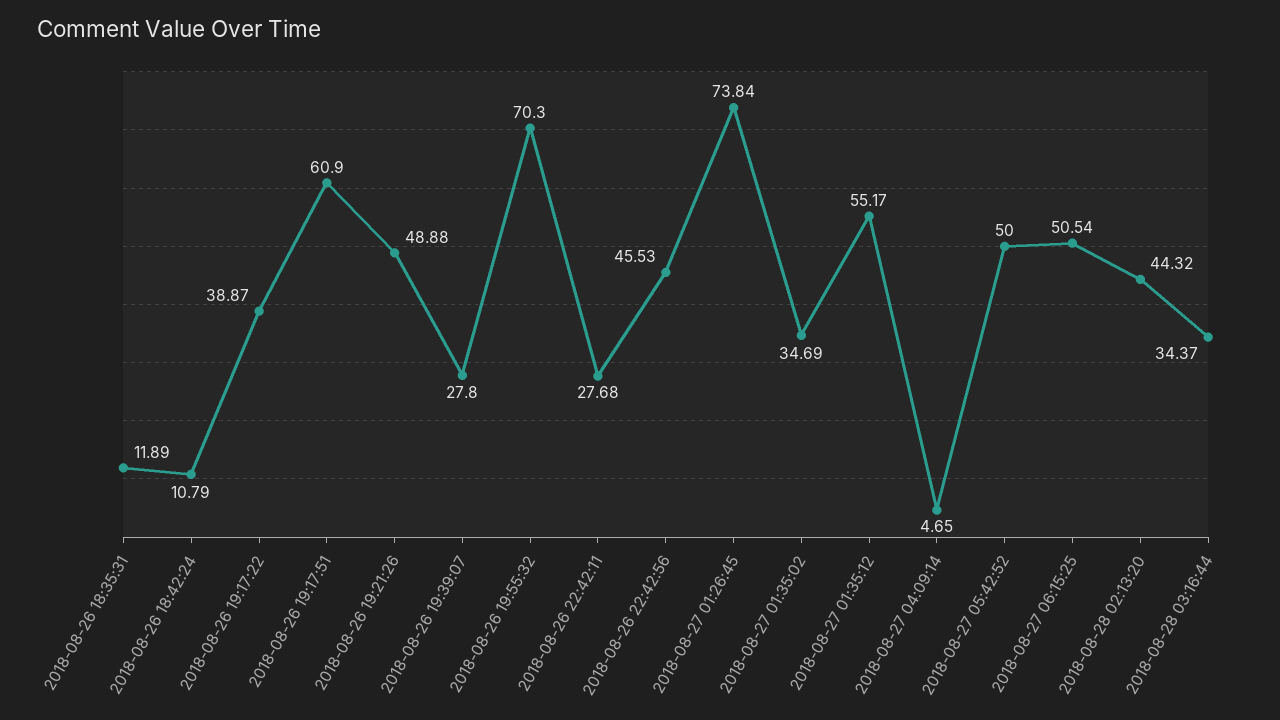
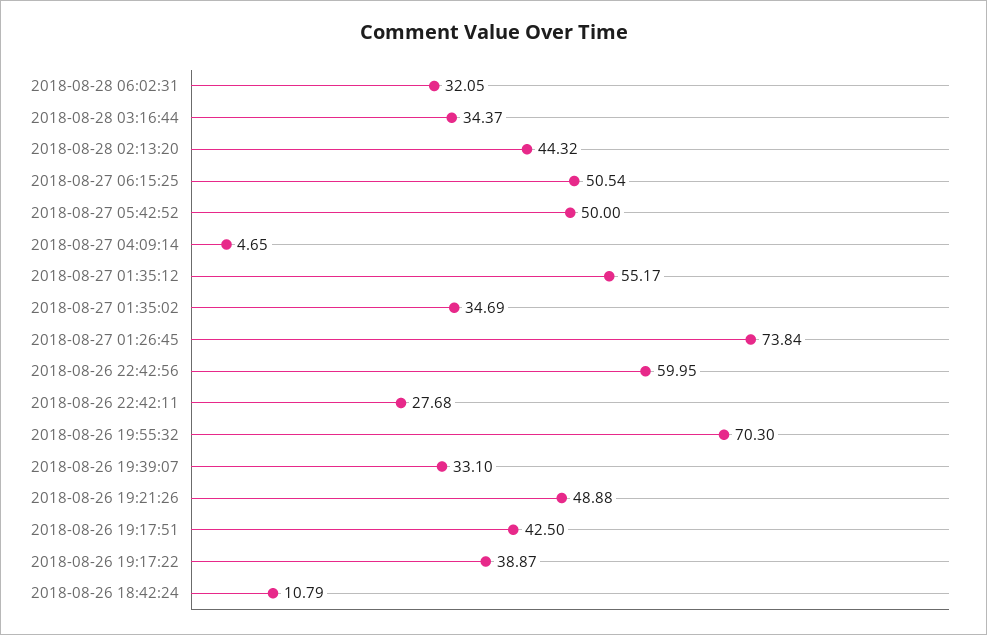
2018-08-26 18:35:31: 11.89 -> none
2018-08-26 19:17:51: 60.9 -> 42.5
2018-08-26 19:39:07: 27.8 -> 33.1
2018-08-26 22:42:56: 45.53 -> 59.95
2018-08-28 06:02:31: none -> 32.05

